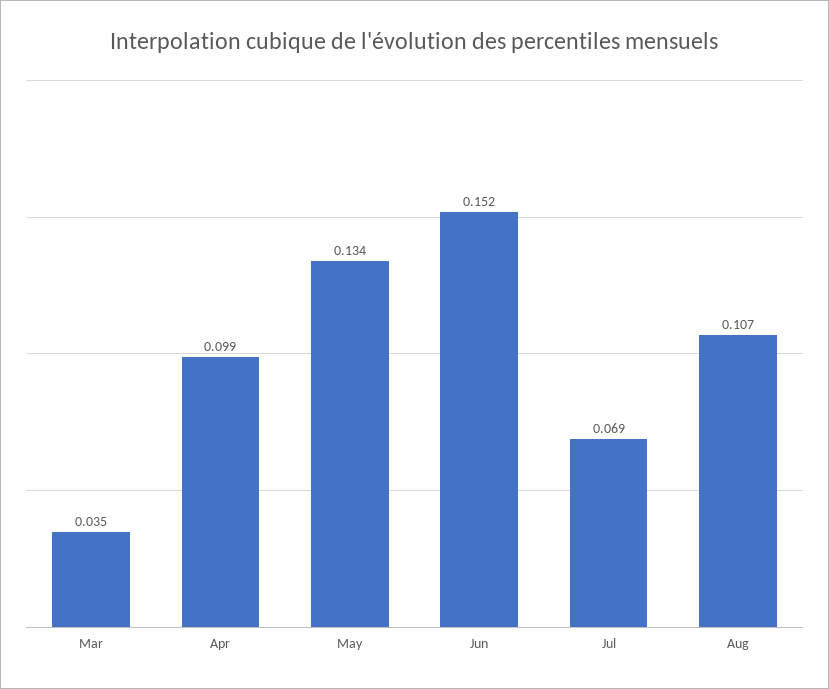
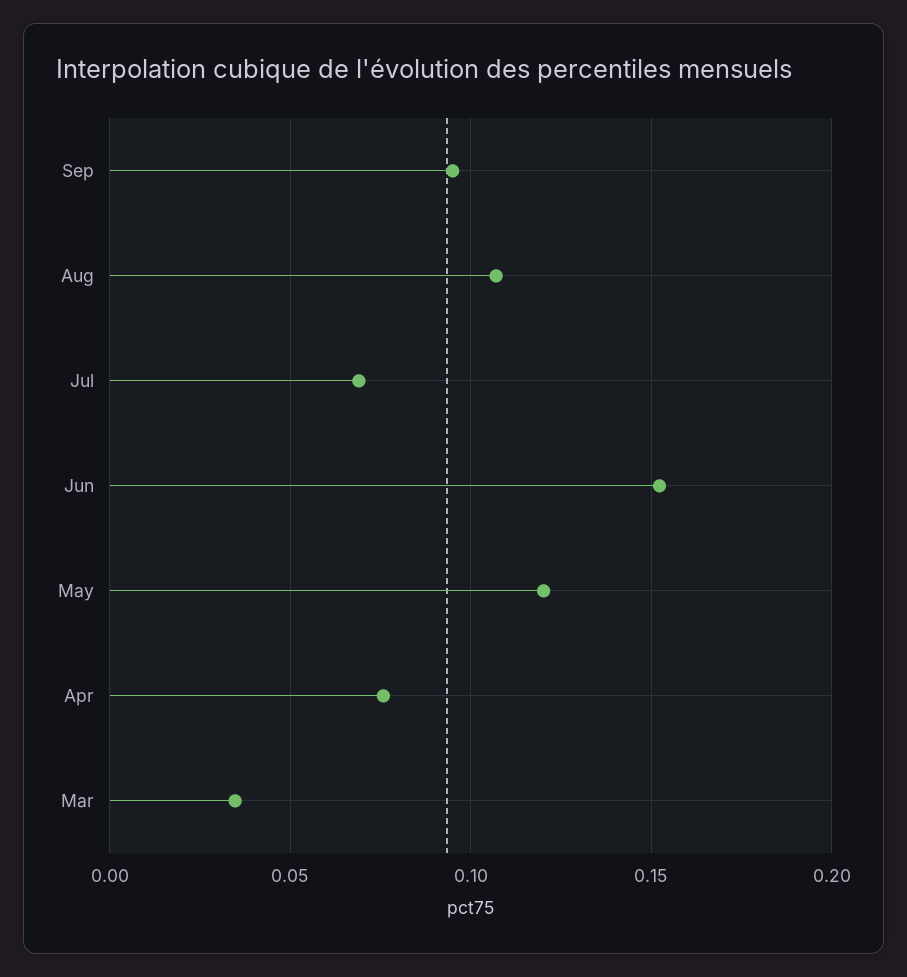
Apr: 0.099 -> 0.075
May: 0.134 -> 0.12
Sep: none -> 0.095

